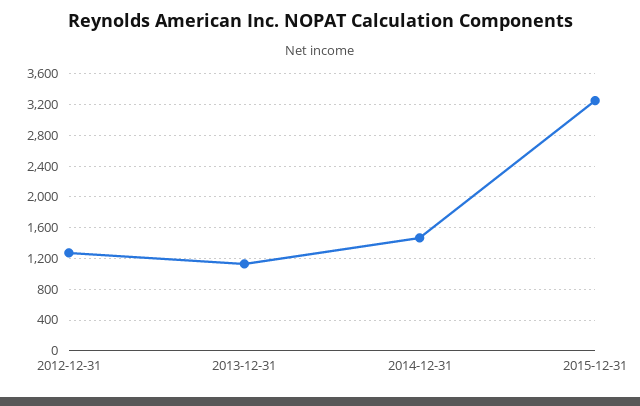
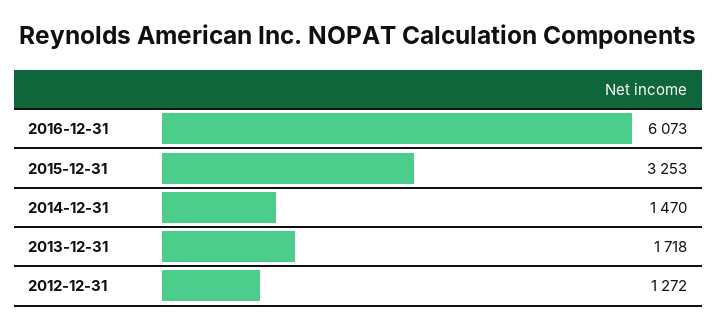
2013-12-31: 1100 -> 1718
2016-12-31: none -> 6073

